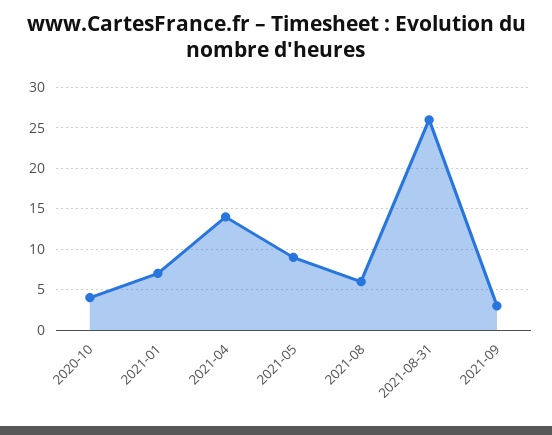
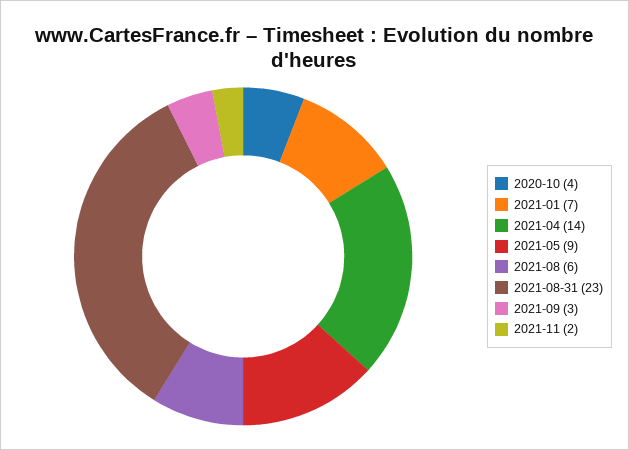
2021-08-31: 26 -> 23
2021-11: none -> 2

